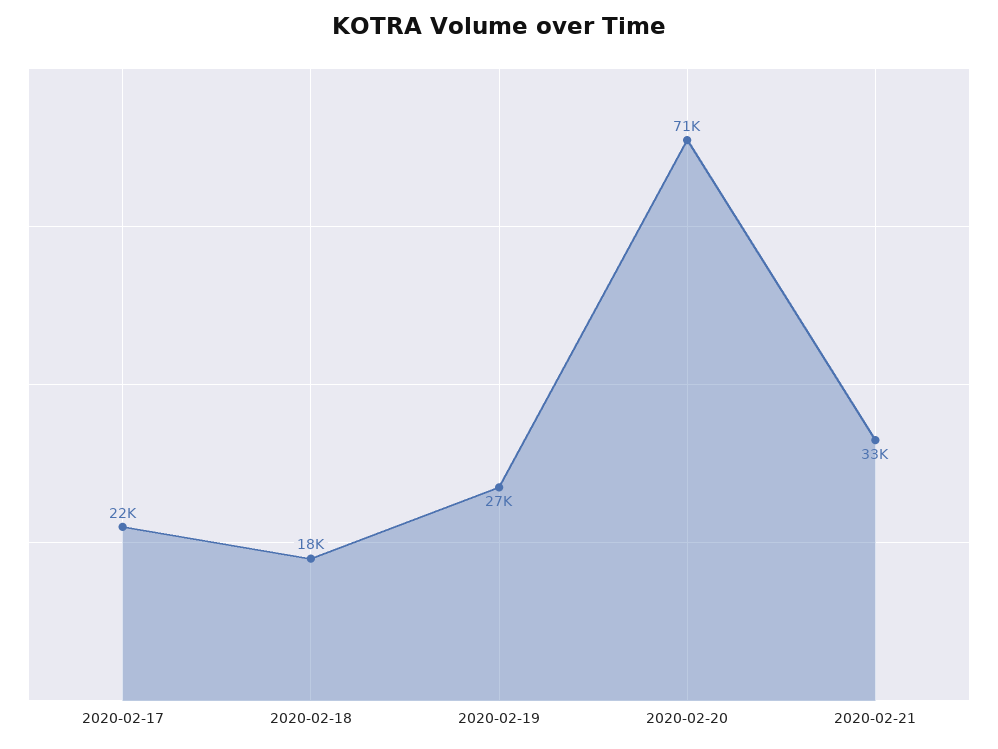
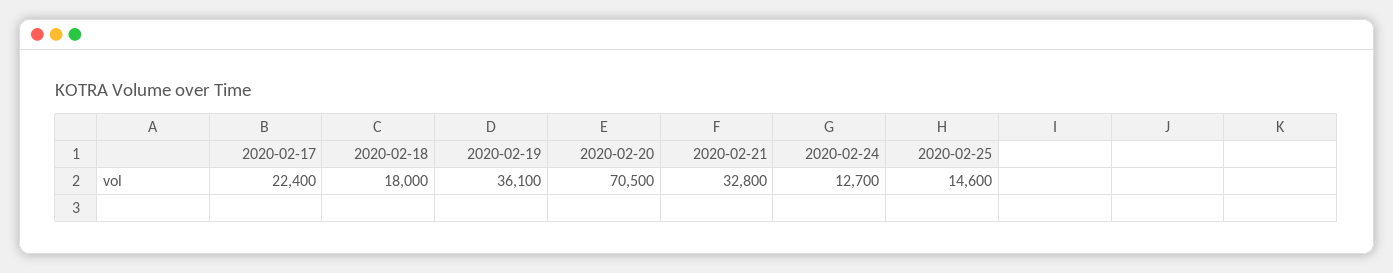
2020-02-19: 27000 -> 36100
2020-02-24: none -> 12700
2020-02-25: none -> 14600

